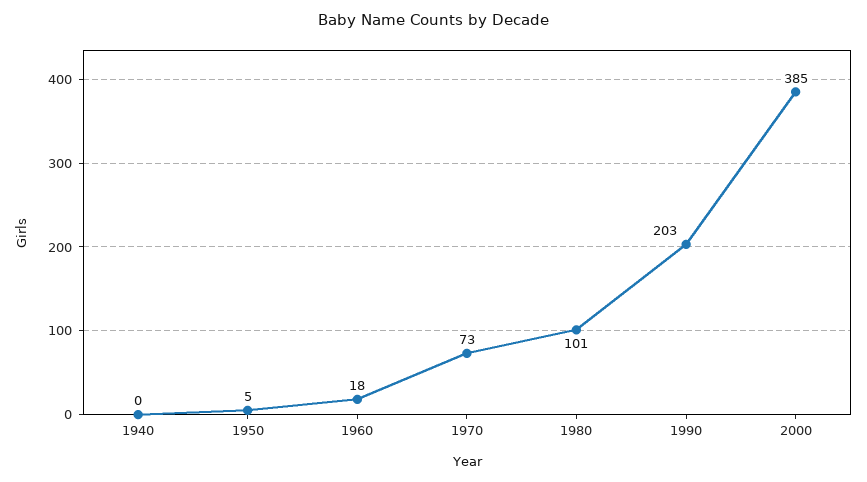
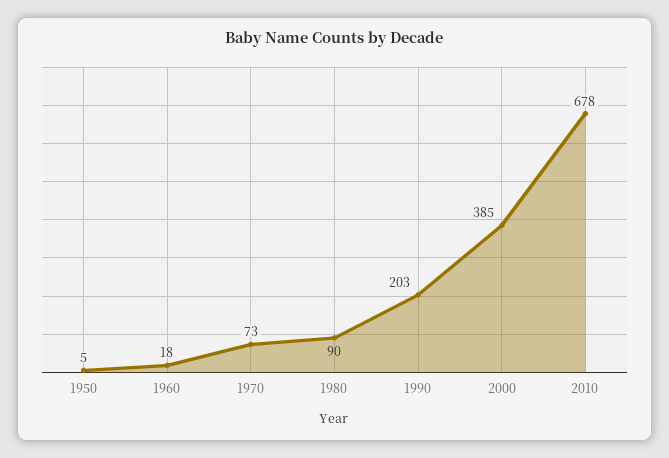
1940: 0 -> none
1980: 101 -> 90
2010: none -> 678

